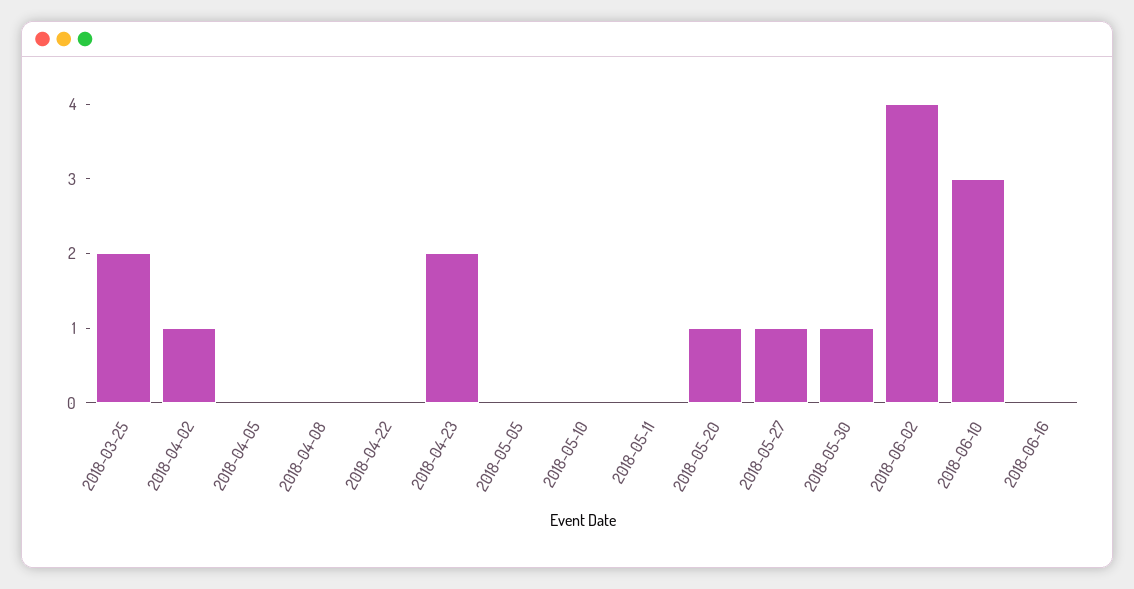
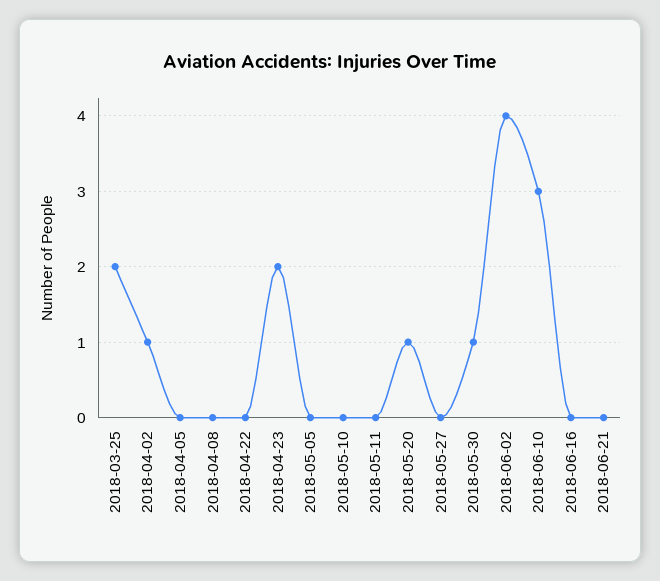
2018-05-27: 1 -> 0
2018-06-21: none -> 0

